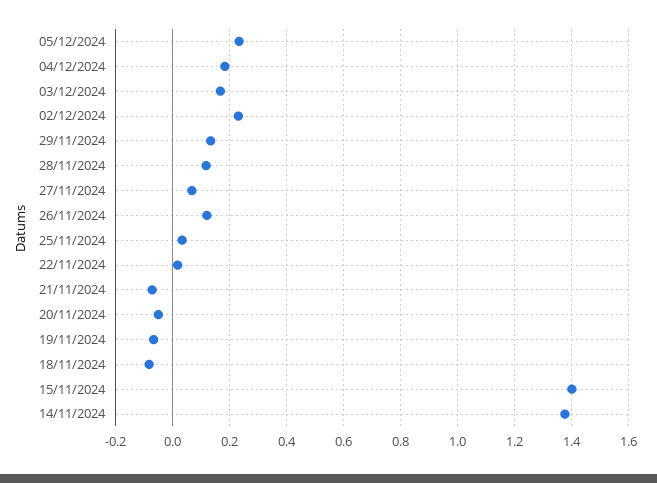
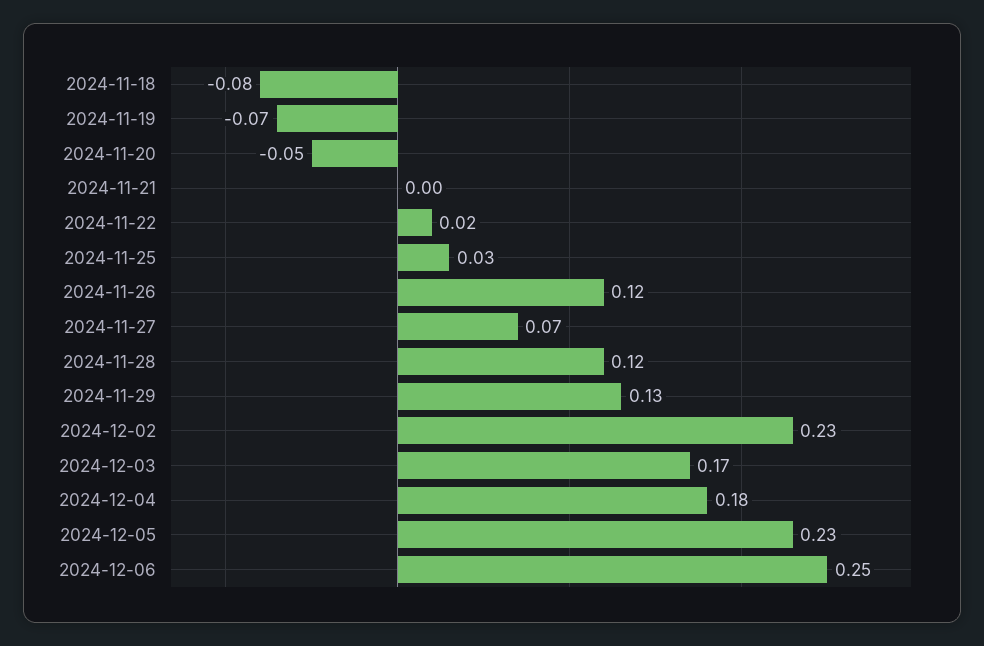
21/11/2024: -0.075 -> 0
15/11/2024: 1.4 -> none
14/11/2024: 1.375 -> none
2024-12-06: none -> 0.25

